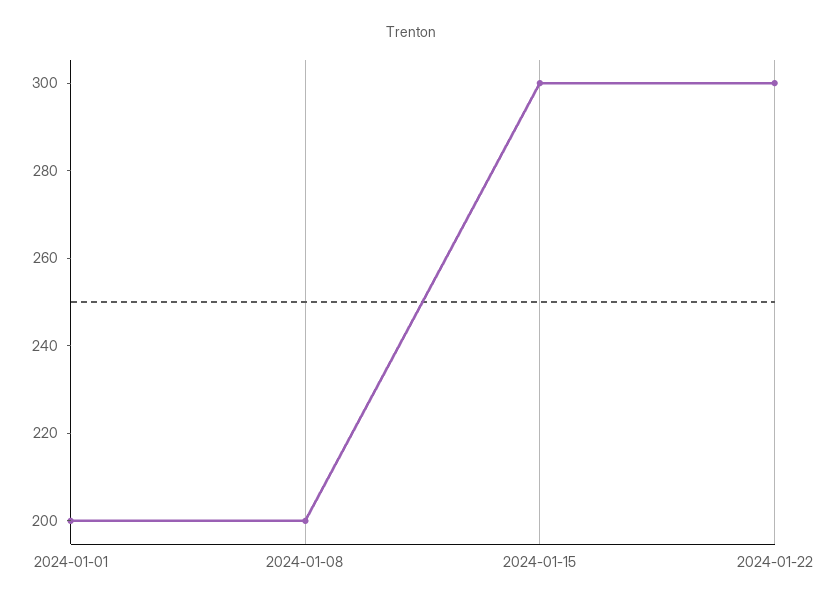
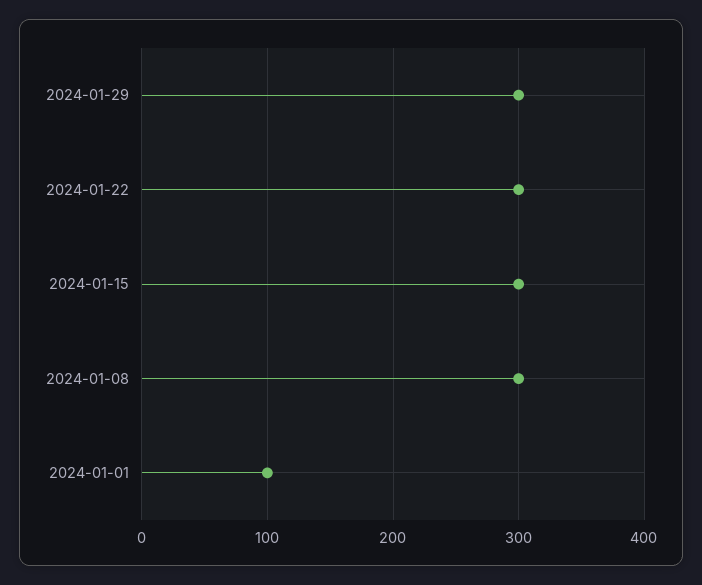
2024-01-01: 200 -> 100
2024-01-08: 200 -> 300
2024-01-29: none -> 300

